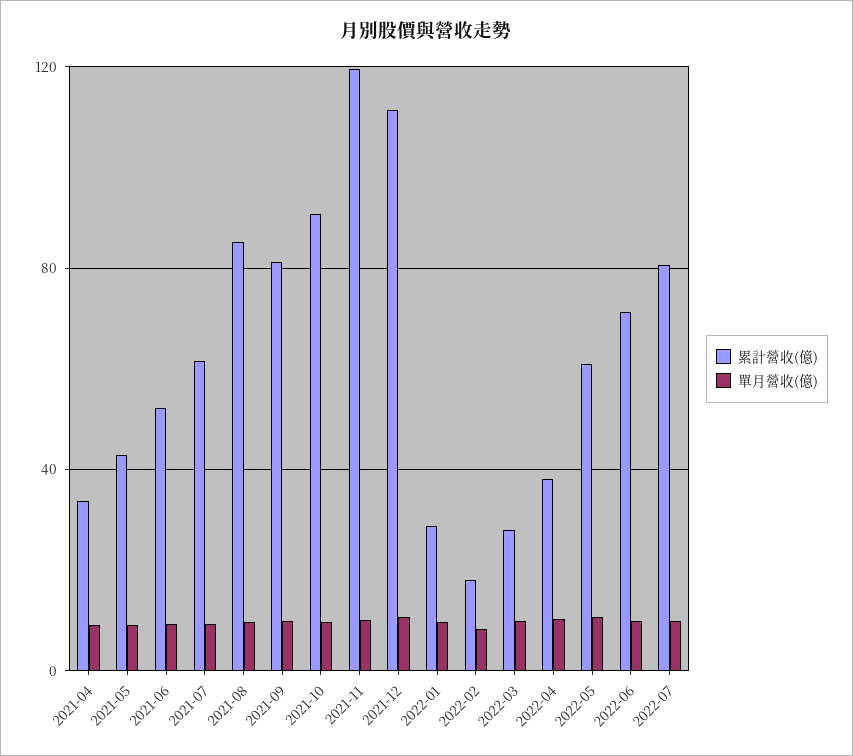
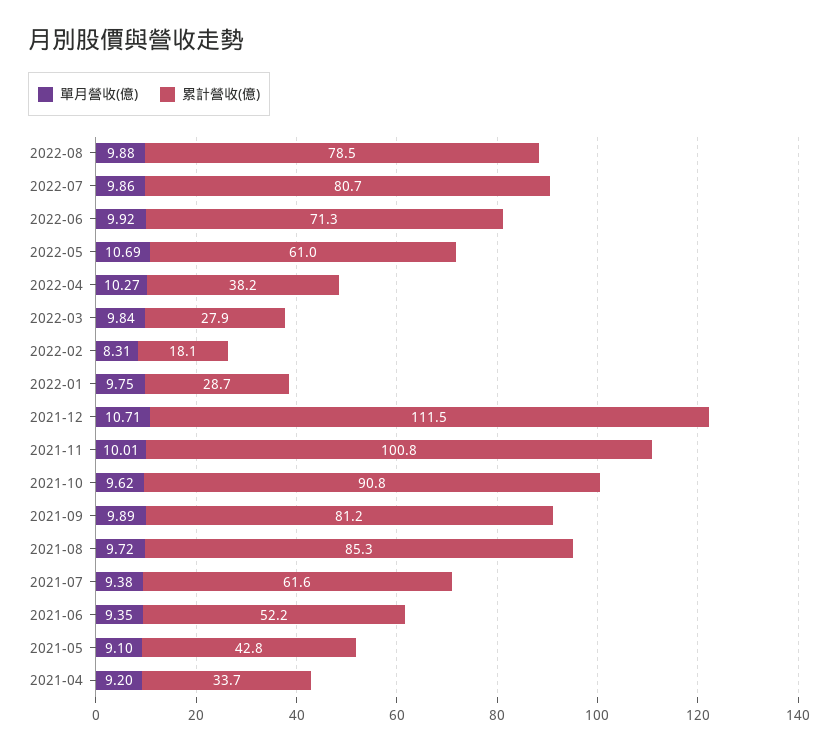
累計營收(億), 2021-11: 120 -> 100.8
單月營收(億), 2022-08: none -> 9.88
累計營收(億), 2022-08: none -> 78.5

